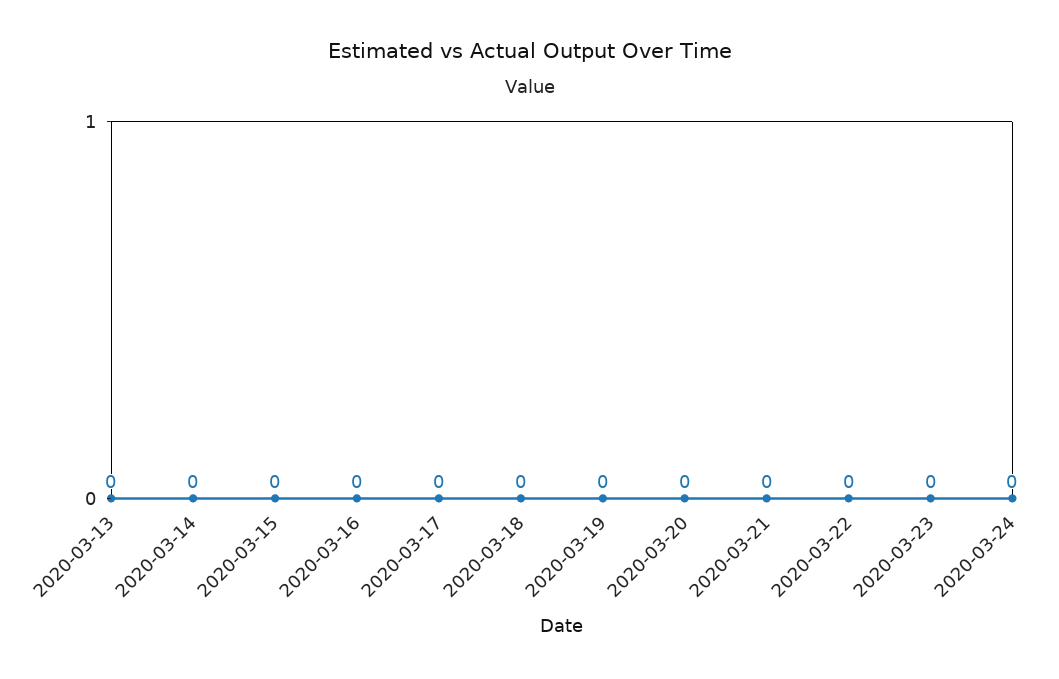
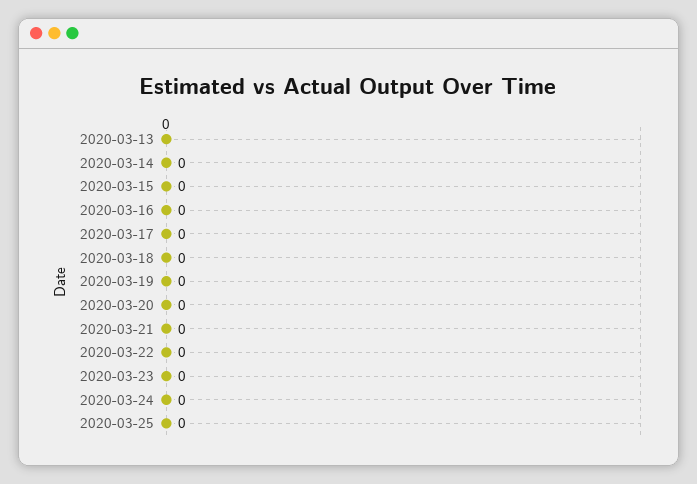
2020-03-25: none -> 0

